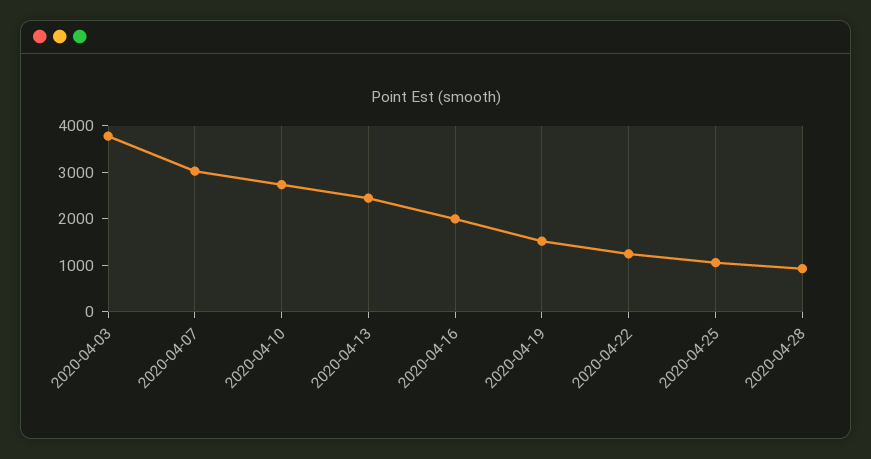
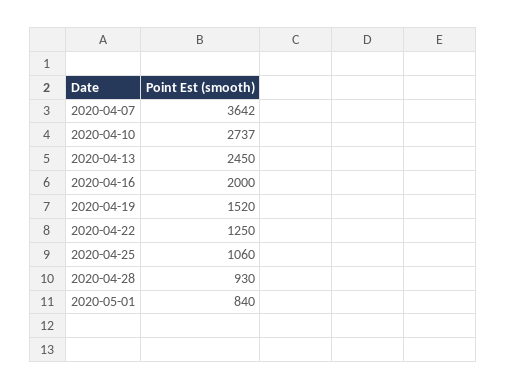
2020-04-03: 3800 -> none
2020-04-07: 3000 -> 3642
2020-05-01: none -> 840

